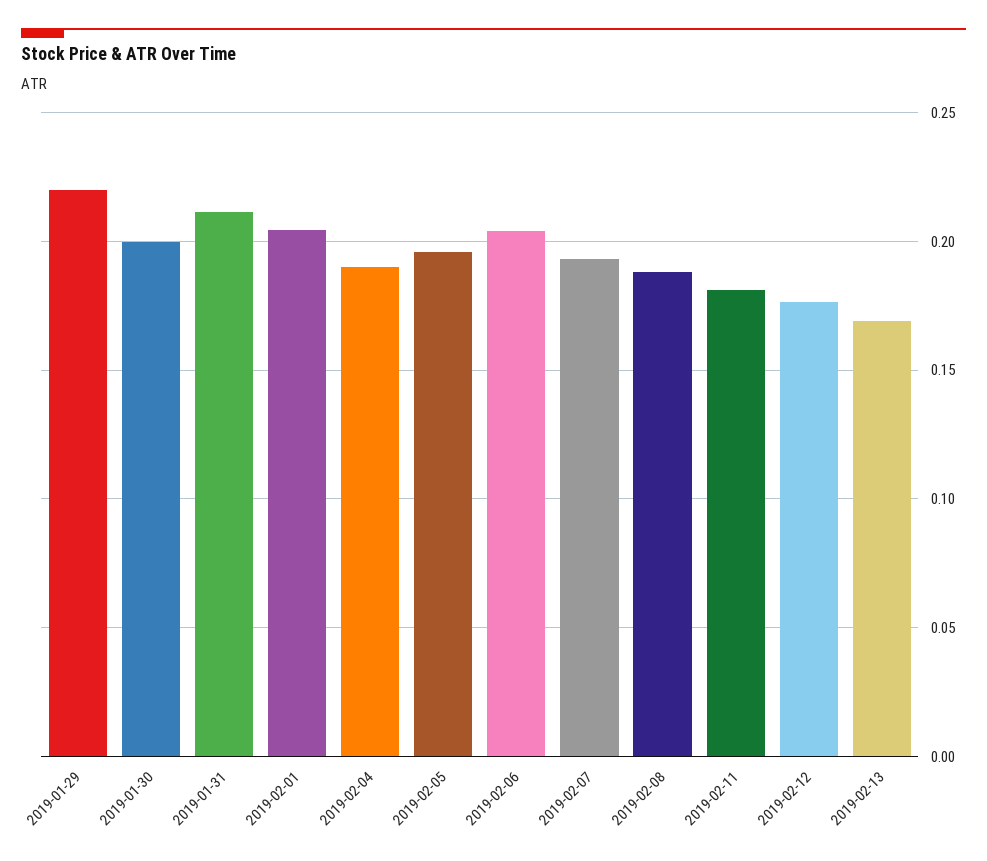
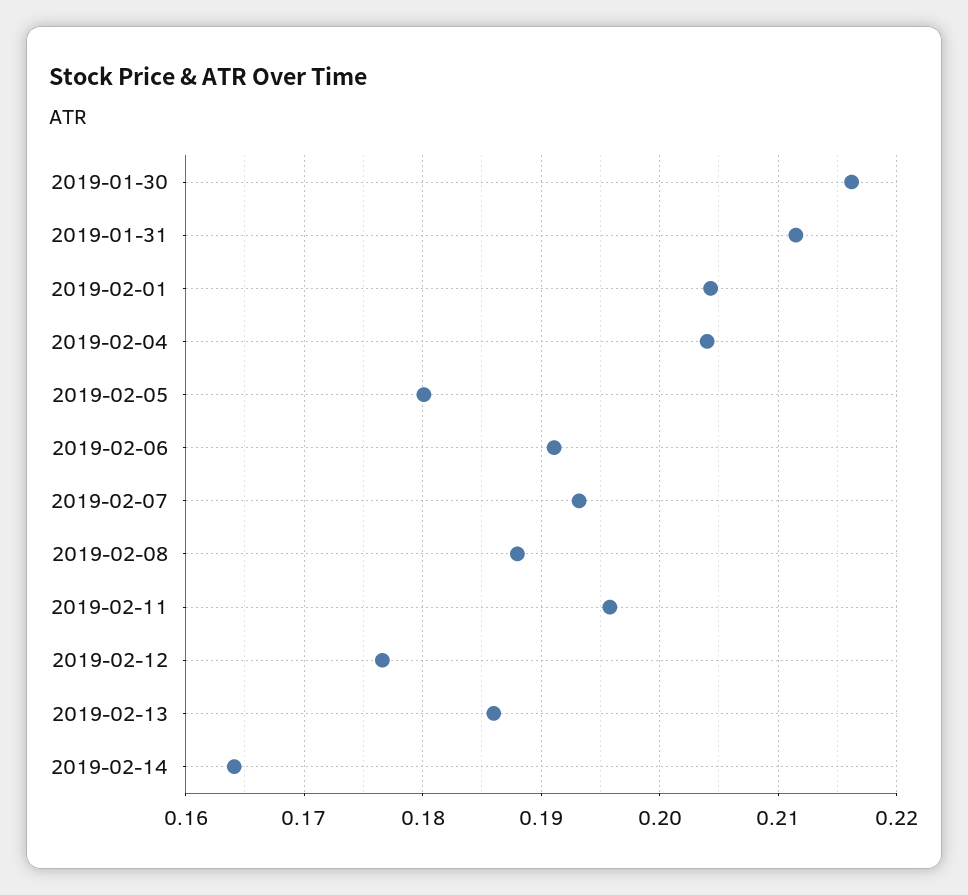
2019-01-29: 0.22 -> none
2019-01-30: 0.2 -> 0.216
2019-02-04: 0.19 -> 0.204
2019-02-05: 0.195 -> 0.18
2019-02-06: 0.205 -> 0.191
2019-02-11: 0.18 -> 0.196
2019-02-13: 0.17 -> 0.186
2019-02-14: none -> 0.164

